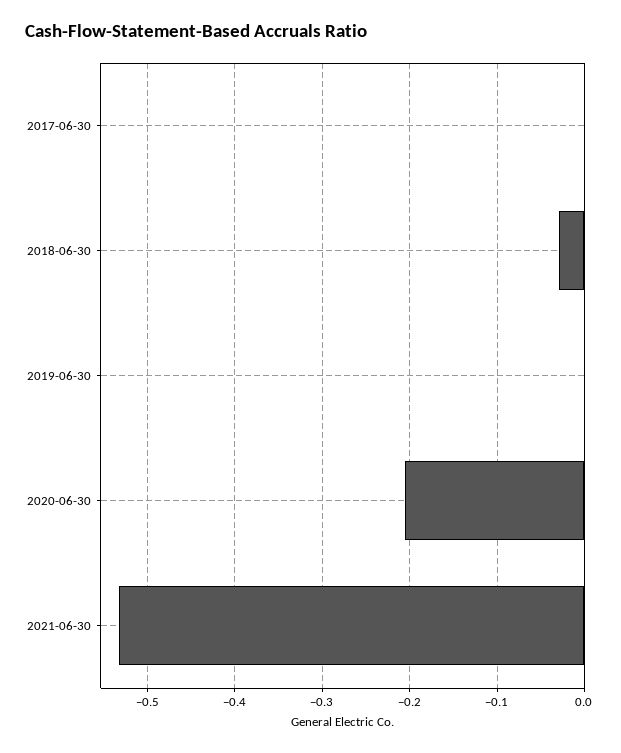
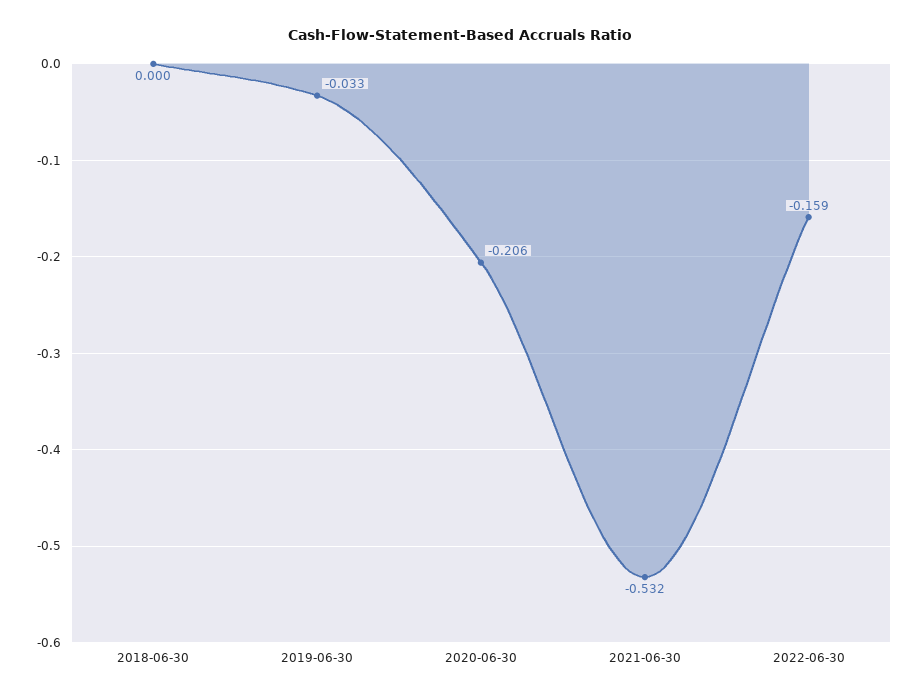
2017-06-30: 0 -> none
2018-06-30: -0.03 -> 0
2019-06-30: 0 -> -0.033
2022-06-30: none -> -0.159

